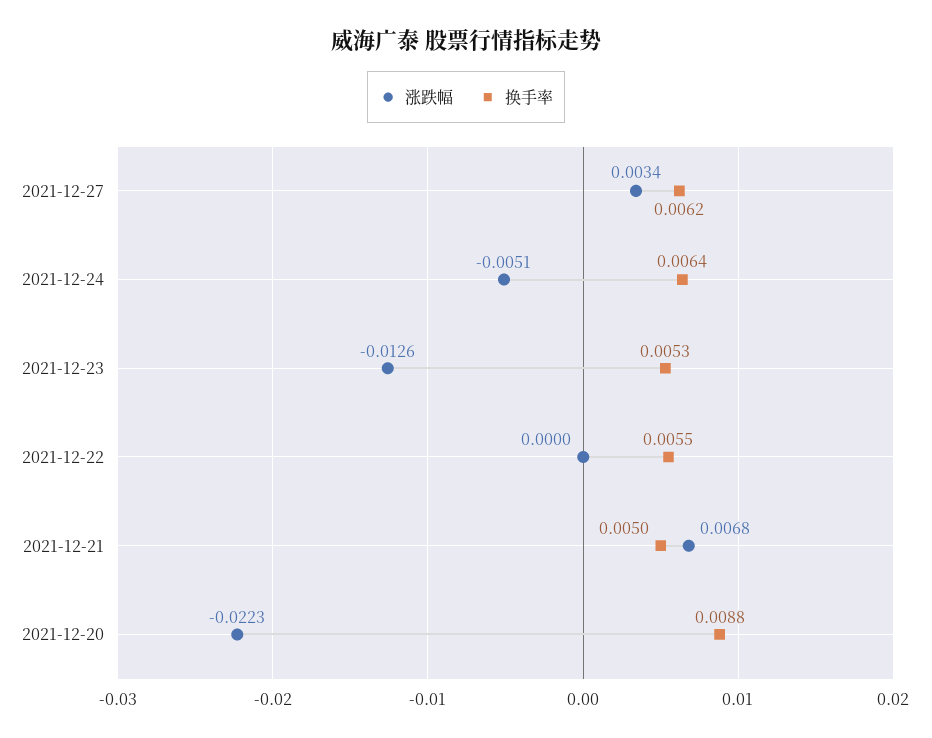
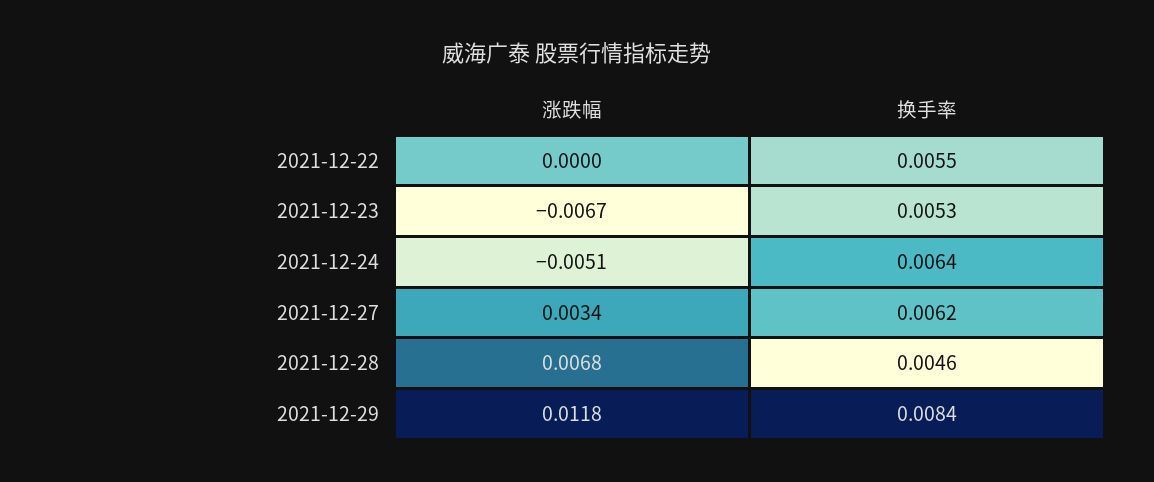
涨跌幅, 2021-12-23: -0.0126 -> -0.0067
涨跌幅, 2021-12-21: 0.0068 -> none
换手率, 2021-12-21: 0.005 -> none
涨跌幅, 2021-12-20: -0.0223 -> none
换手率, 2021-12-20: 0.0088 -> none
涨跌幅, 2021-12-28: none -> 0.0068
换手率, 2021-12-28: none -> 0.0046
涨跌幅, 2021-12-29: none -> 0.0118
换手率, 2021-12-29: none -> 0.0084

